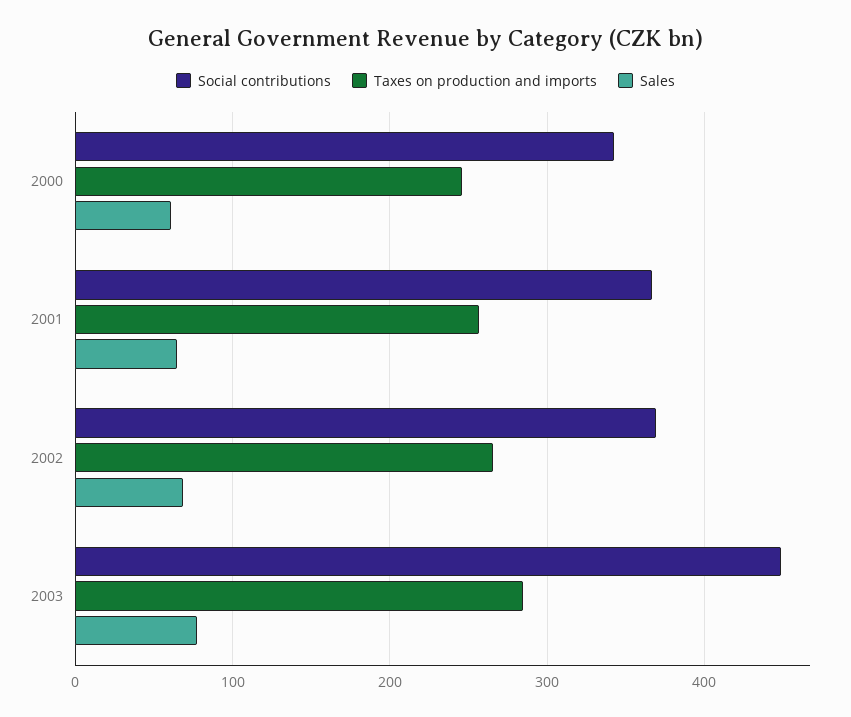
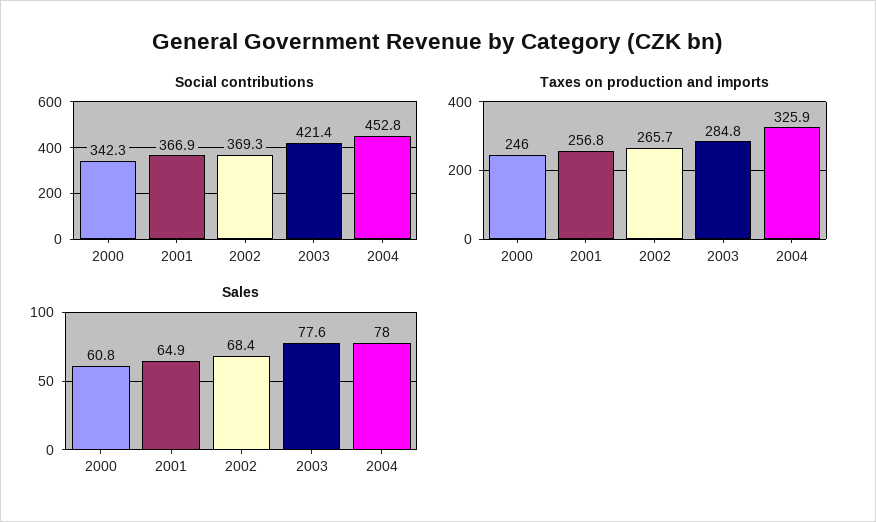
Social contributions, 2003: 450 -> 421.4
Social contributions, 2004: none -> 452.8
Taxes on production and imports, 2004: none -> 325.9
Sales, 2004: none -> 78

